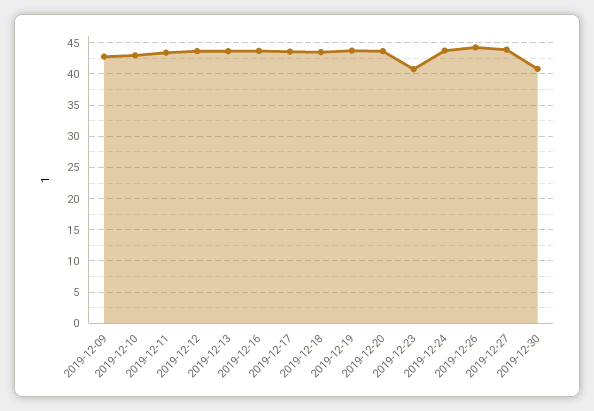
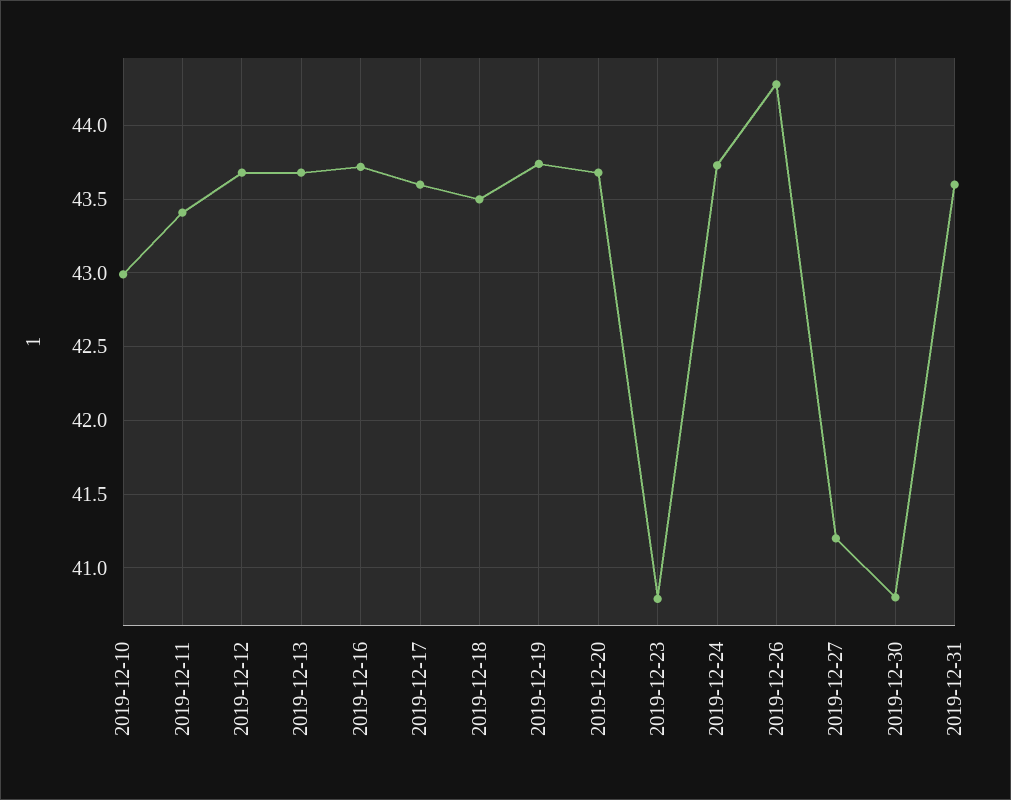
2019-12-09: 43 -> none
2019-12-27: 44 -> 41.2
2019-12-31: none -> 43.6

